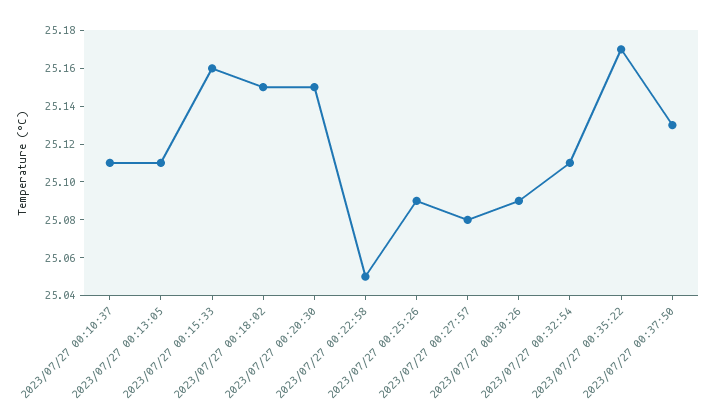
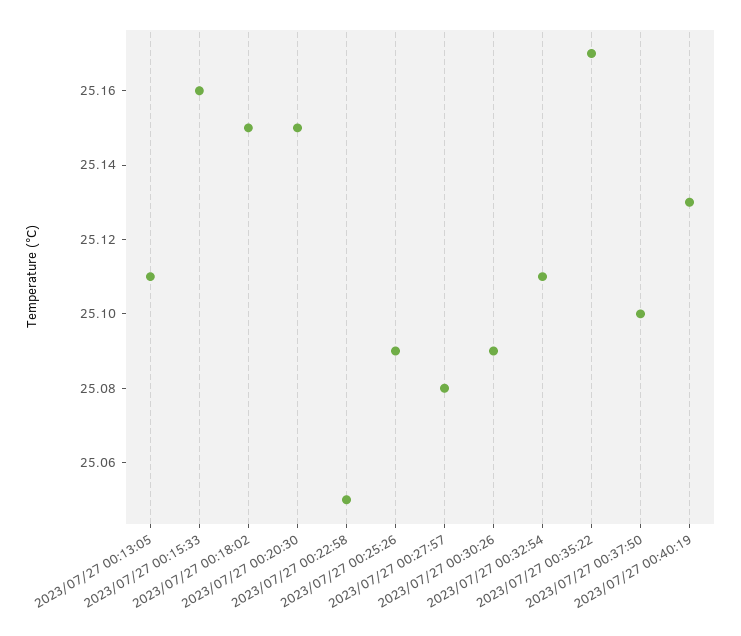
2023/07/27 00:10:37: 25.11 -> none
2023/07/27 00:37:50: 25.13 -> 25.1
2023/07/27 00:40:19: none -> 25.13

